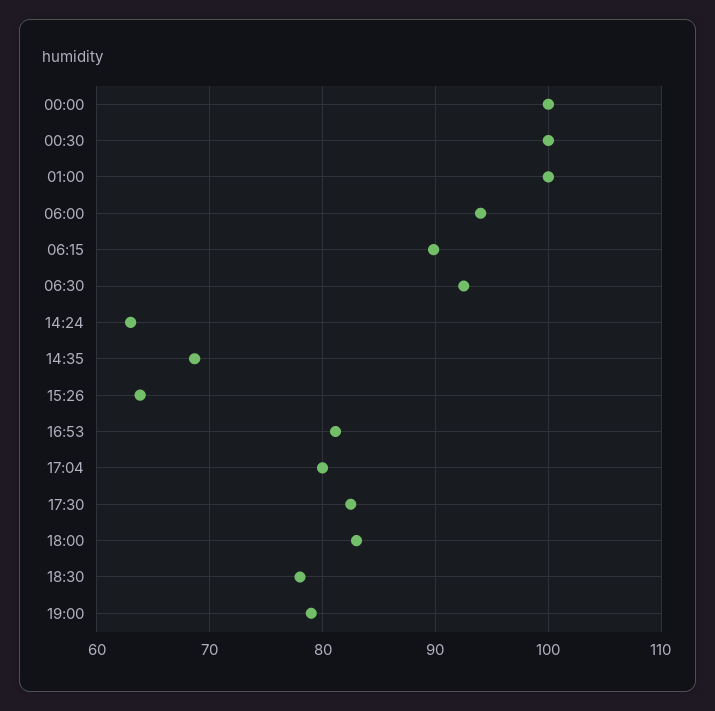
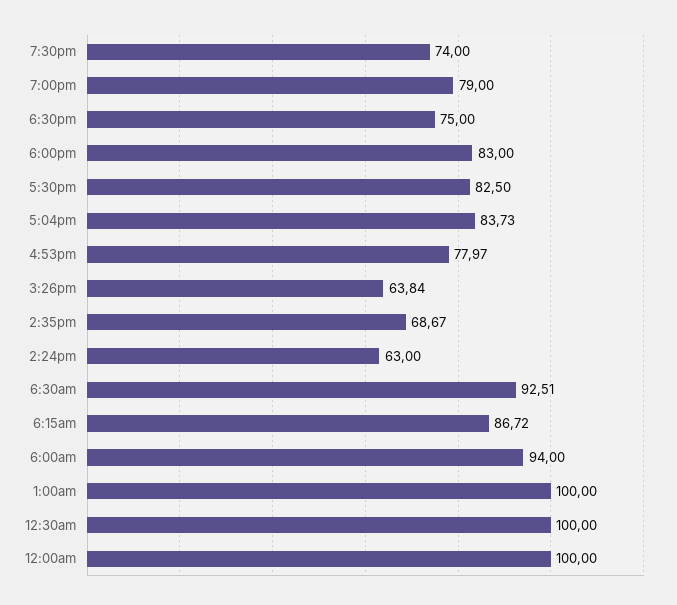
06:15: 90 -> 86.72
16:53: 81 -> 77.97
17:04: 80 -> 83.73
18:30: 78 -> 75
7:30pm: none -> 74

